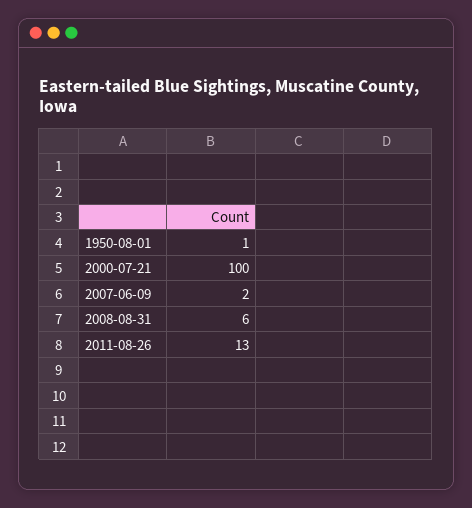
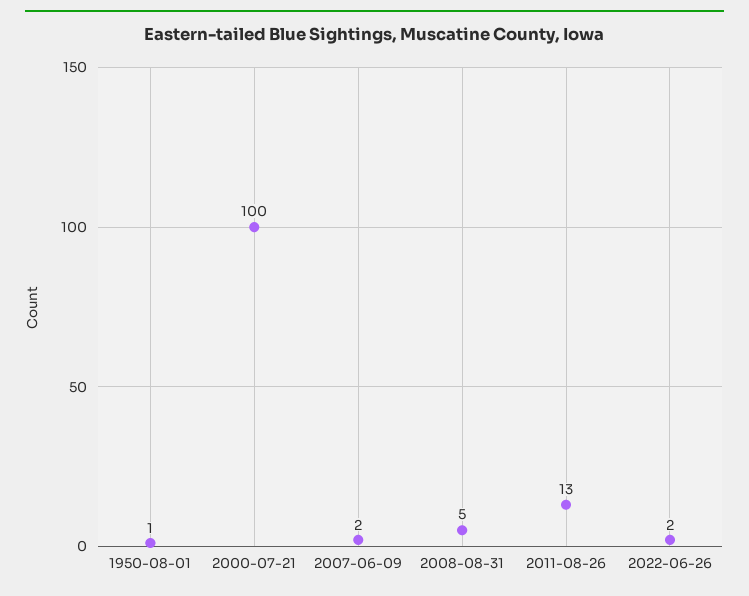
2008-08-31: 6 -> 5
2022-06-26: none -> 2

